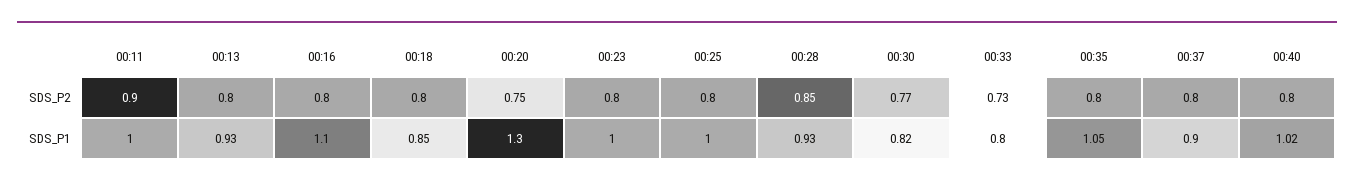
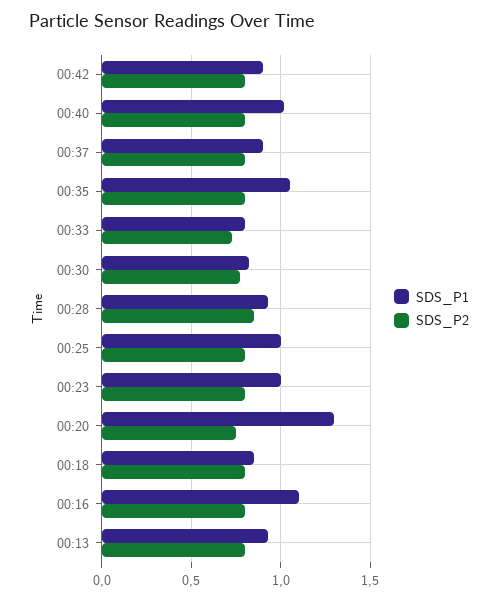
SDS_P2, 00:11: 0.9 -> none
SDS_P1, 00:11: 1 -> none
SDS_P1, 00:42: none -> 0.9
SDS_P2, 00:42: none -> 0.8

